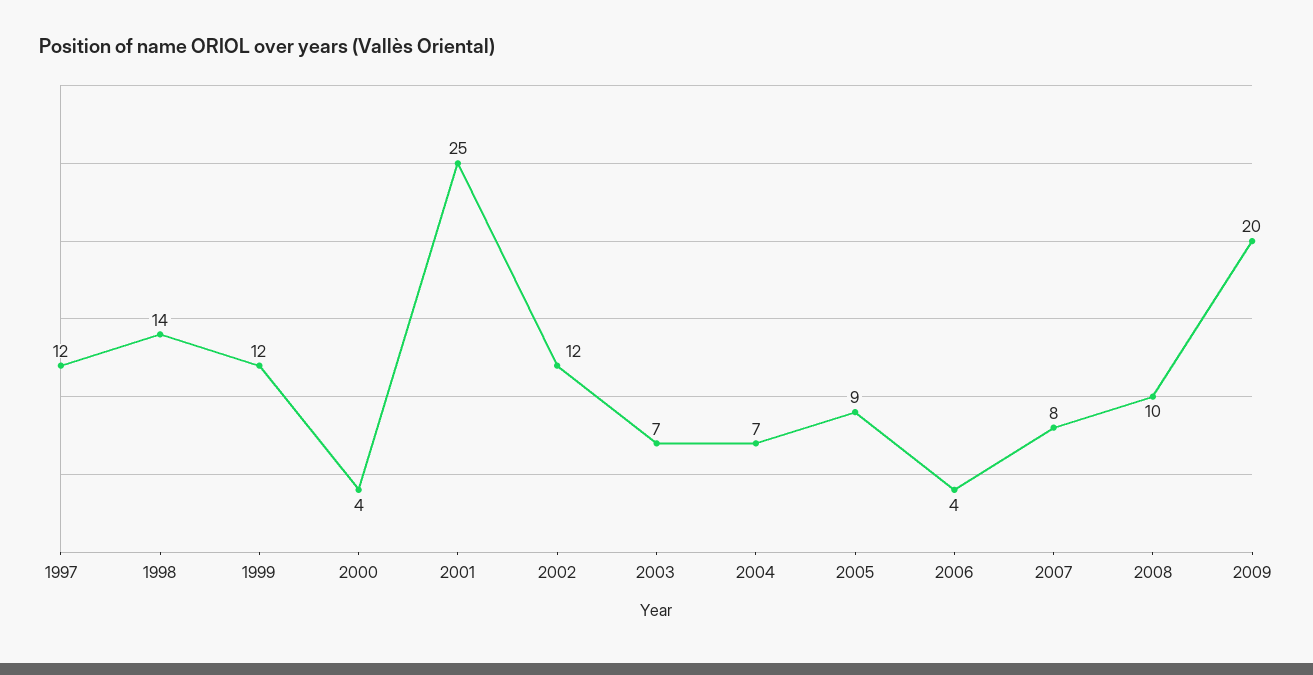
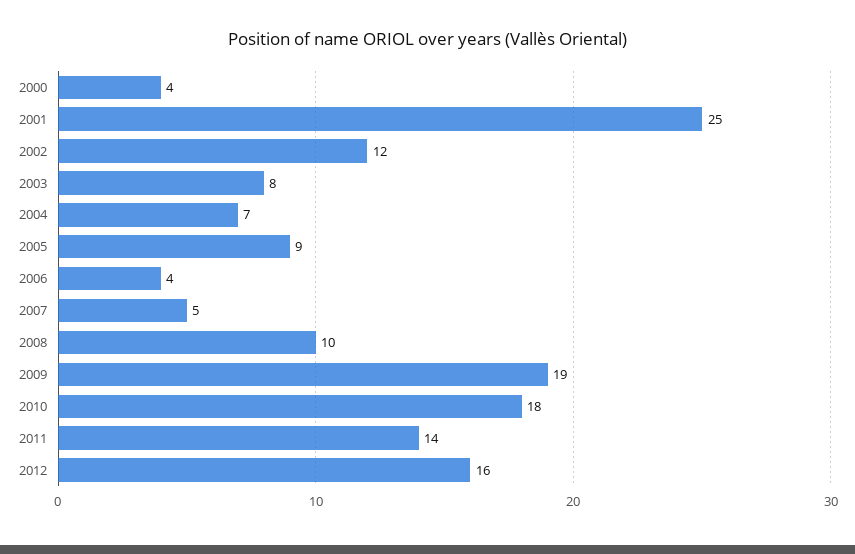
1997: 12 -> none
1998: 14 -> none
1999: 12 -> none
2003: 7 -> 8
2007: 8 -> 5
2009: 20 -> 19
2010: none -> 18
2011: none -> 14
2012: none -> 16

